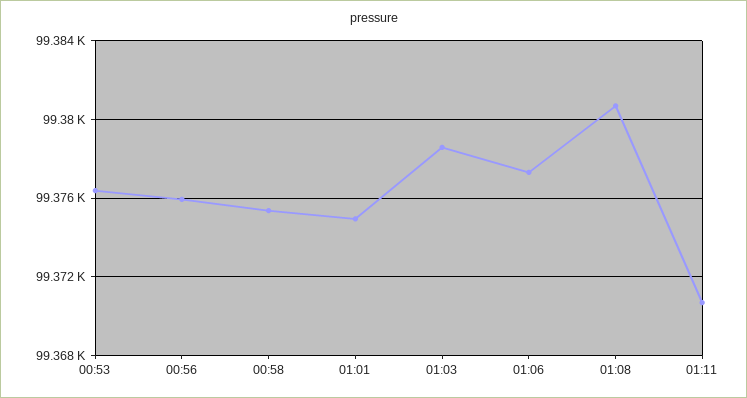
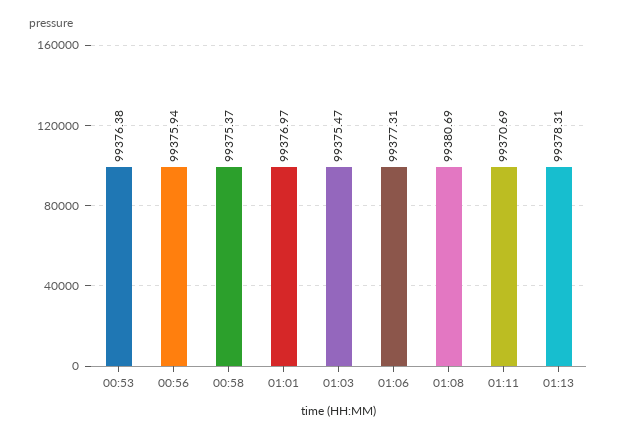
01:01: 99375 -> 99376.97
01:03: 99378.5 -> 99375.47
01:13: none -> 99378.31

